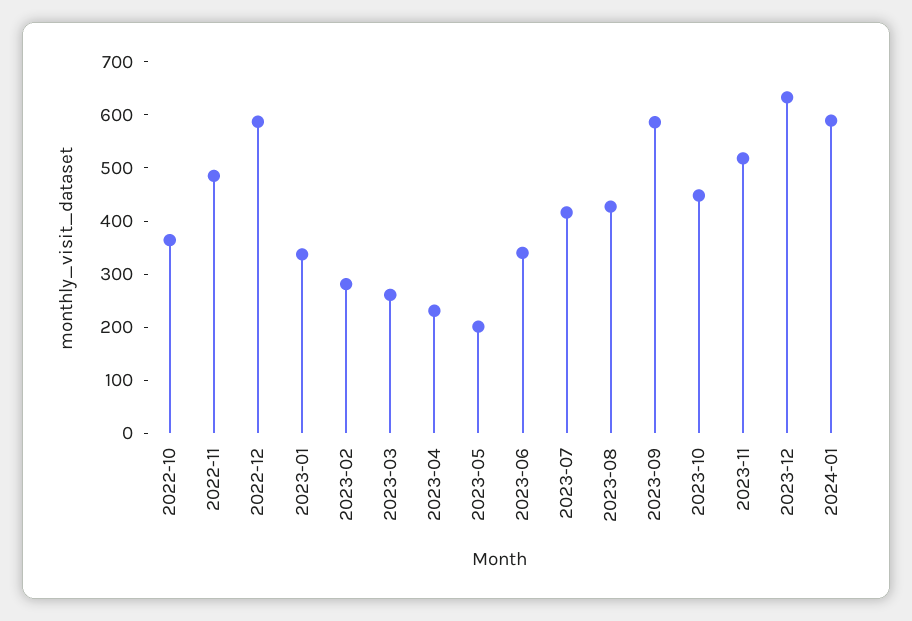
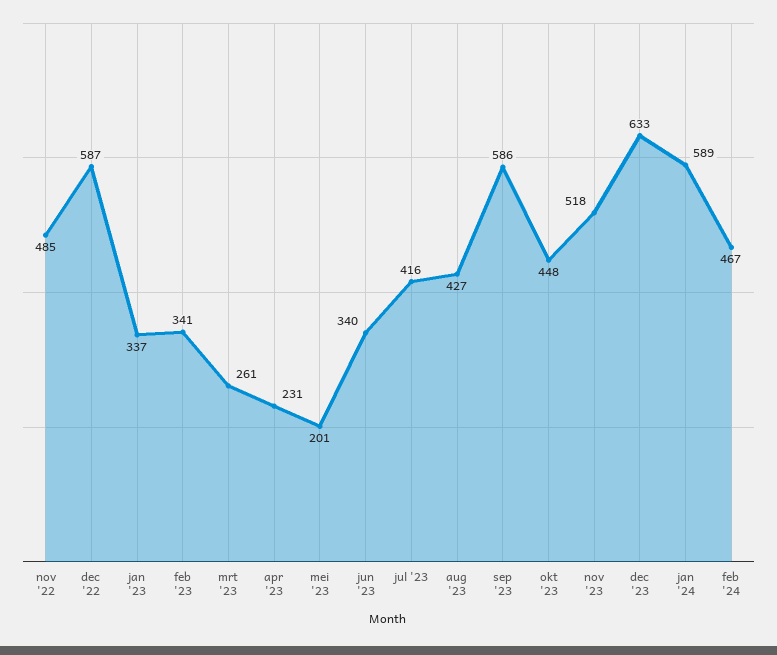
2022-10: 360 -> none
2023-02: 280 -> 341
feb '24: none -> 467

